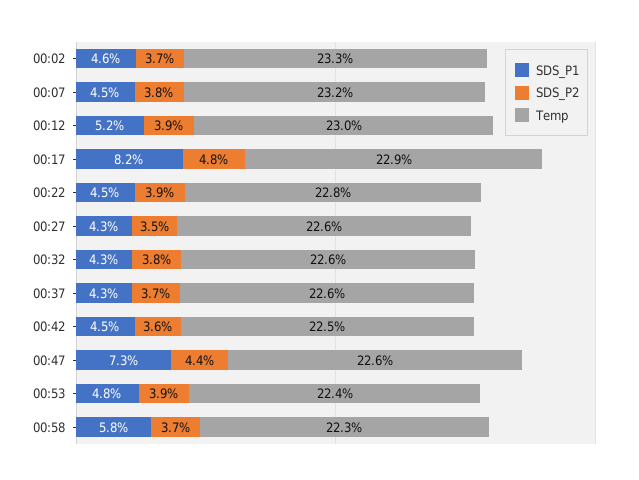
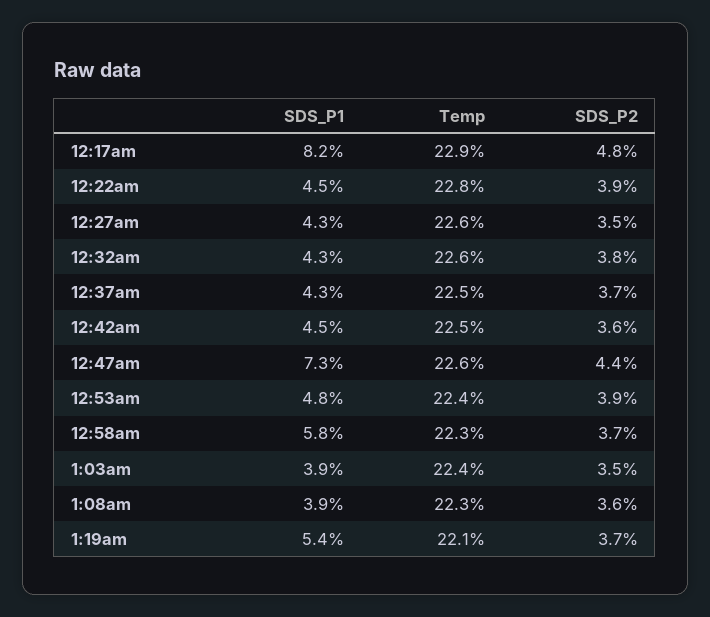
SDS_P1, 00:02: 4.6 -> none
SDS_P2, 00:02: 3.7 -> none
Temp, 00:02: 23.3 -> none
SDS_P1, 00:07: 4.5 -> none
SDS_P2, 00:07: 3.8 -> none
Temp, 00:07: 23.2 -> none
SDS_P1, 00:12: 5.2 -> none
SDS_P2, 00:12: 3.9 -> none
Temp, 00:12: 23 -> none
Temp, 00:37: 22.6 -> 22.5
SDS_P1, 1:03am: none -> 3.9
Temp, 1:03am: none -> 22.4
SDS_P2, 1:03am: none -> 3.5
SDS_P1, 1:08am: none -> 3.9
Temp, 1:08am: none -> 22.3
SDS_P2, 1:08am: none -> 3.6
SDS_P1, 1:19am: none -> 5.4
Temp, 1:19am: none -> 22.1
SDS_P2, 1:19am: none -> 3.7

